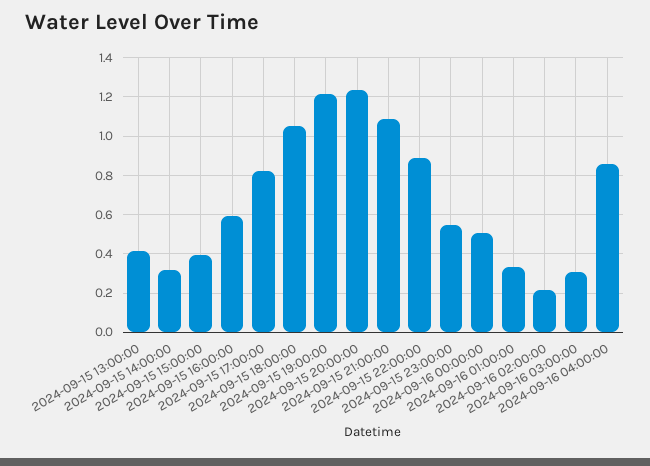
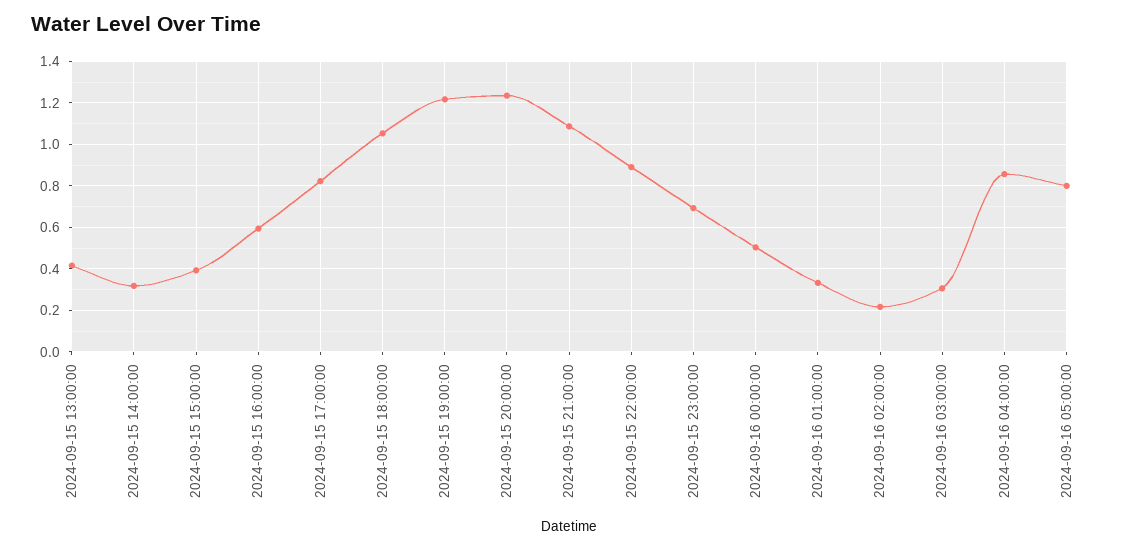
2024-09-15 23:00:00: 0.55 -> 0.7
2024-09-16 05:00:00: none -> 0.8

